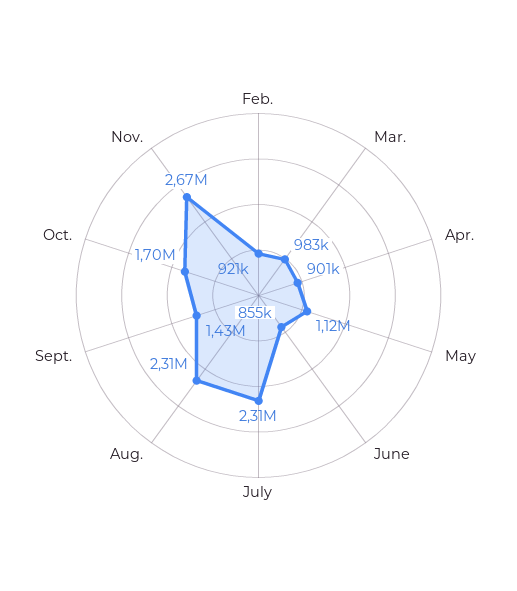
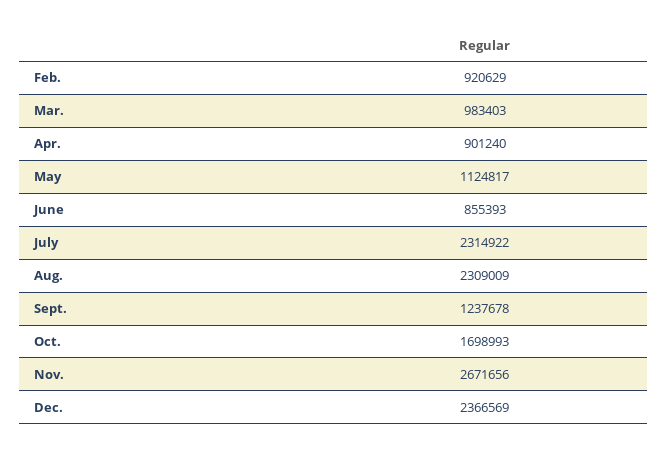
Sept.: 1430000 -> 1237678
Dec.: none -> 2366569

